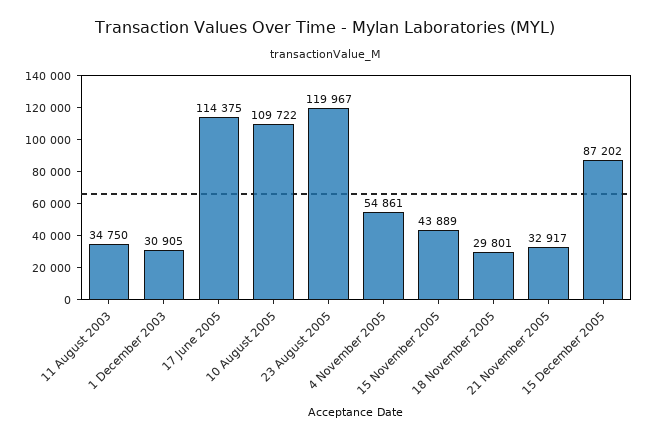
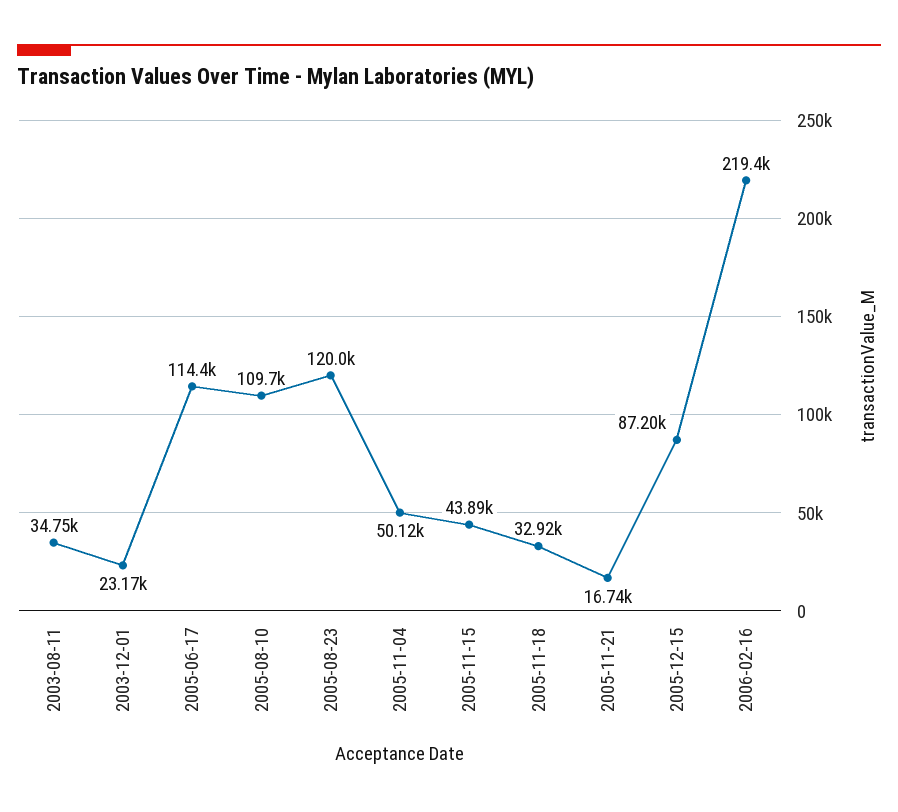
1 December 2003: 30905 -> 23170
4 November 2005: 54861 -> 50120
18 November 2005: 29801 -> 32920
21 November 2005: 32917 -> 16740
2006-02-16: none -> 219400

